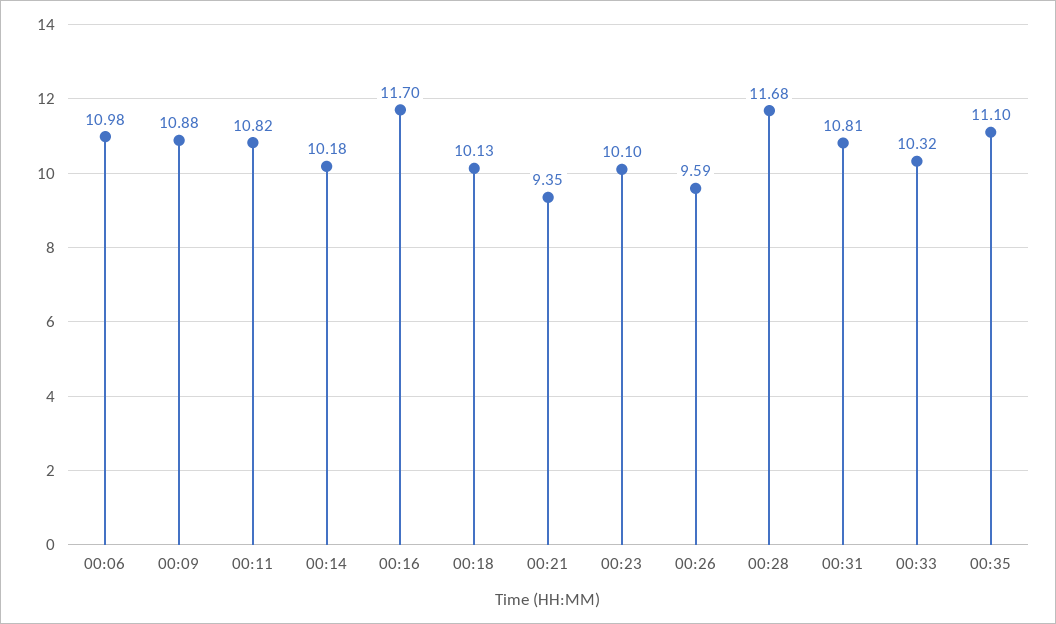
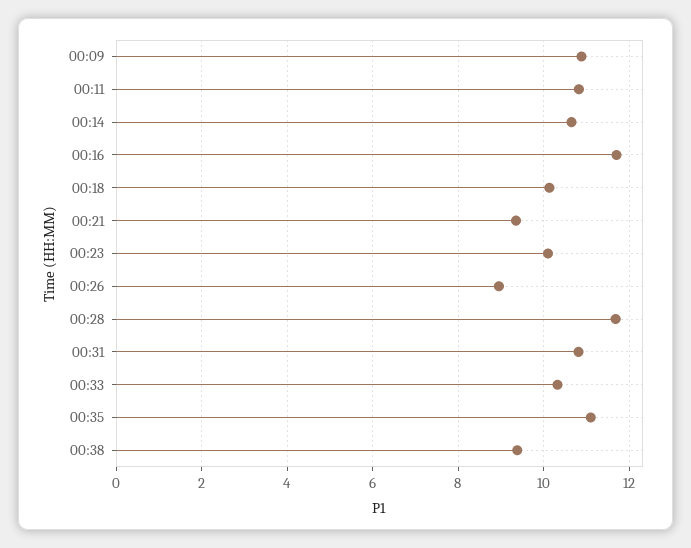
00:06: 10.98 -> none
00:14: 10.18 -> 10.6
00:26: 9.59 -> 9
00:38: none -> 9.4

